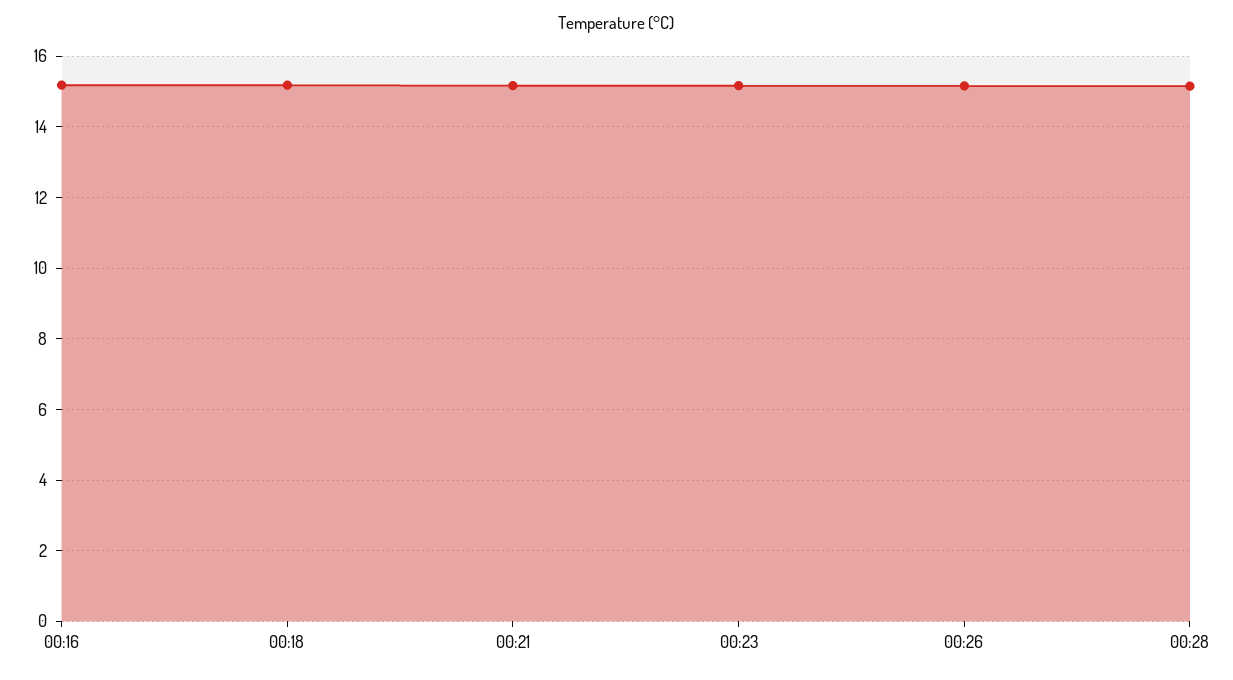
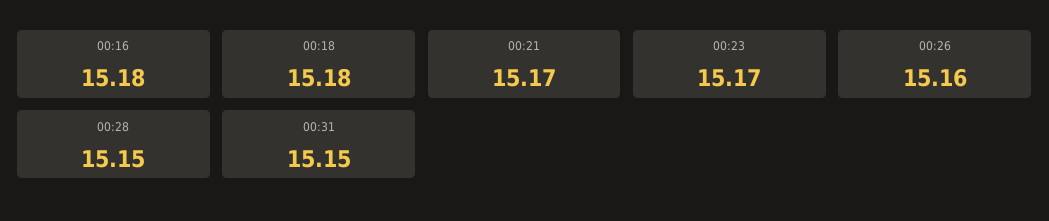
00:31: none -> 15.15

